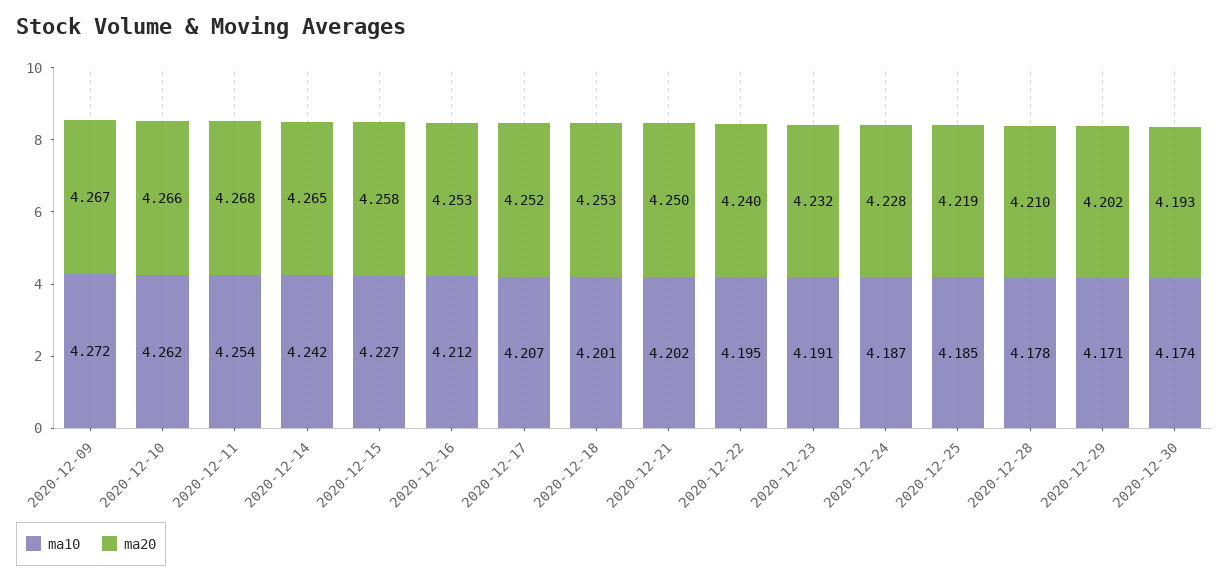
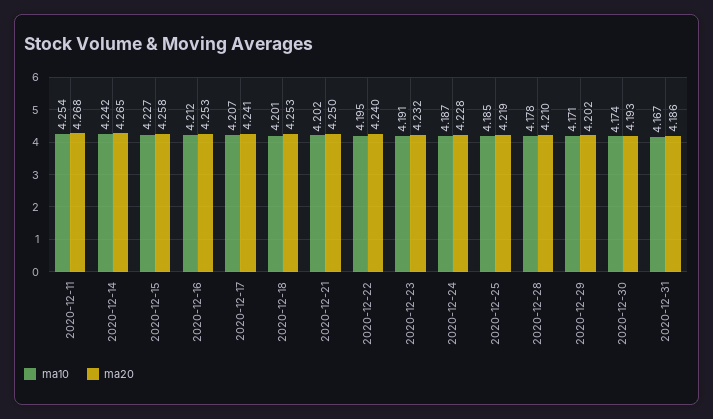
ma10, 2020-12-09: 4.272 -> none
ma20, 2020-12-09: 4.267 -> none
ma10, 2020-12-10: 4.262 -> none
ma20, 2020-12-10: 4.266 -> none
ma20, 2020-12-17: 4.252 -> 4.241
ma10, 2020-12-31: none -> 4.167
ma20, 2020-12-31: none -> 4.186

